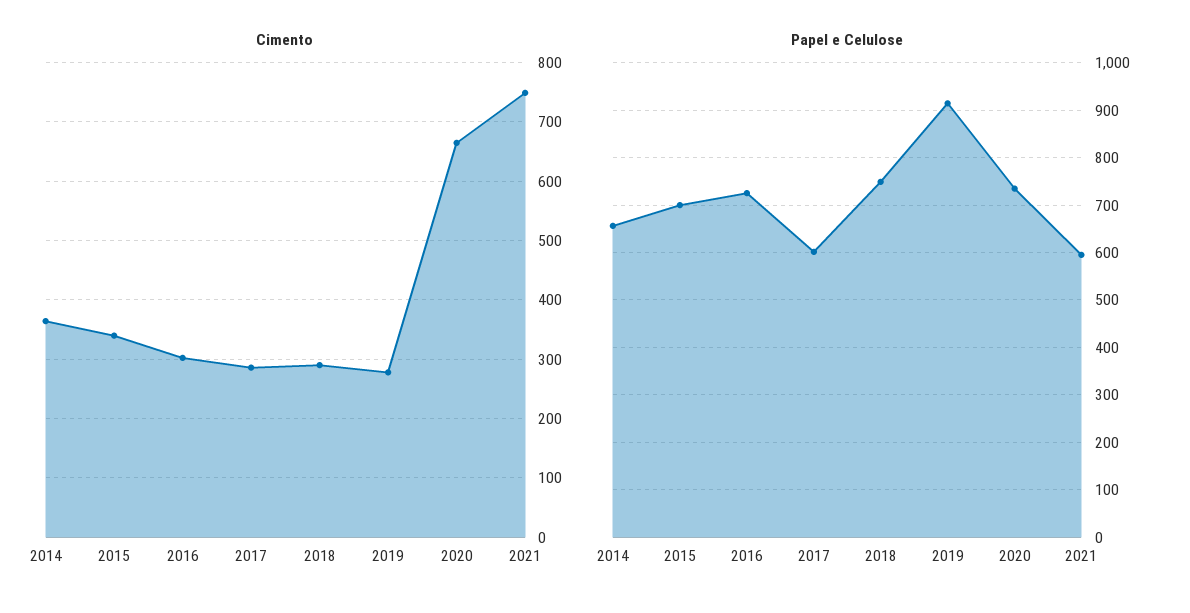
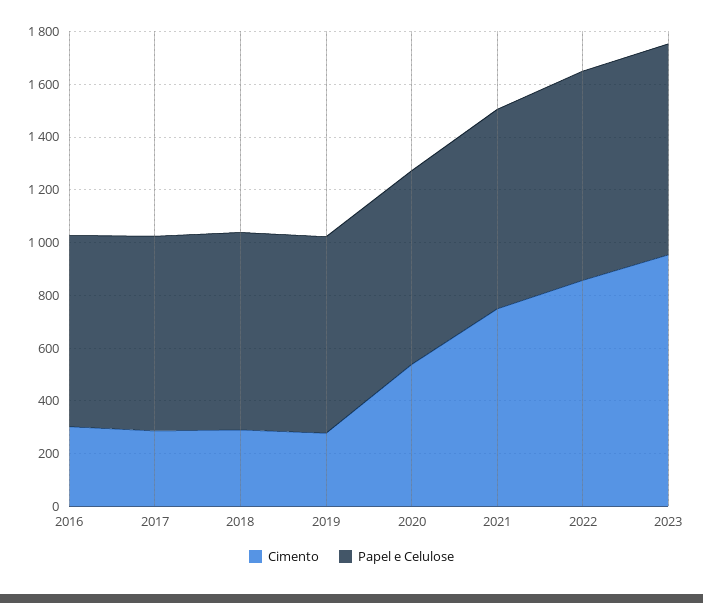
Cimento, 2014: 360 -> none
Cimento, 2015: 340 -> none
Cimento, 2020: 660 -> 550
Papel e Celulose, 2014: 660 -> none
Papel e Celulose, 2015: 700 -> none
Papel e Celulose, 2017: 600 -> 750
Papel e Celulose, 2019: 920 -> 750
Papel e Celulose, 2021: 600 -> 750
Cimento, 2022: none -> 850
Papel e Celulose, 2022: none -> 800
Cimento, 2023: none -> 950
Papel e Celulose, 2023: none -> 800

